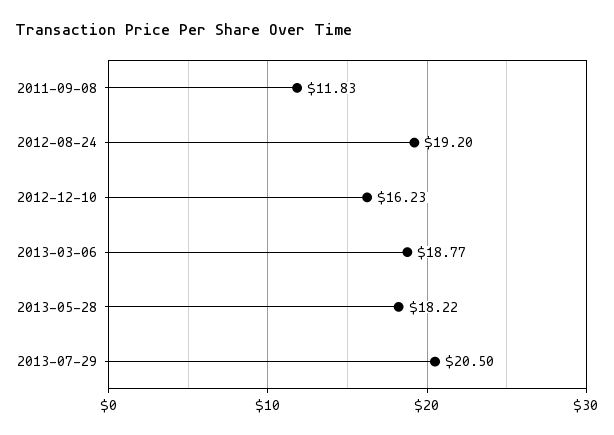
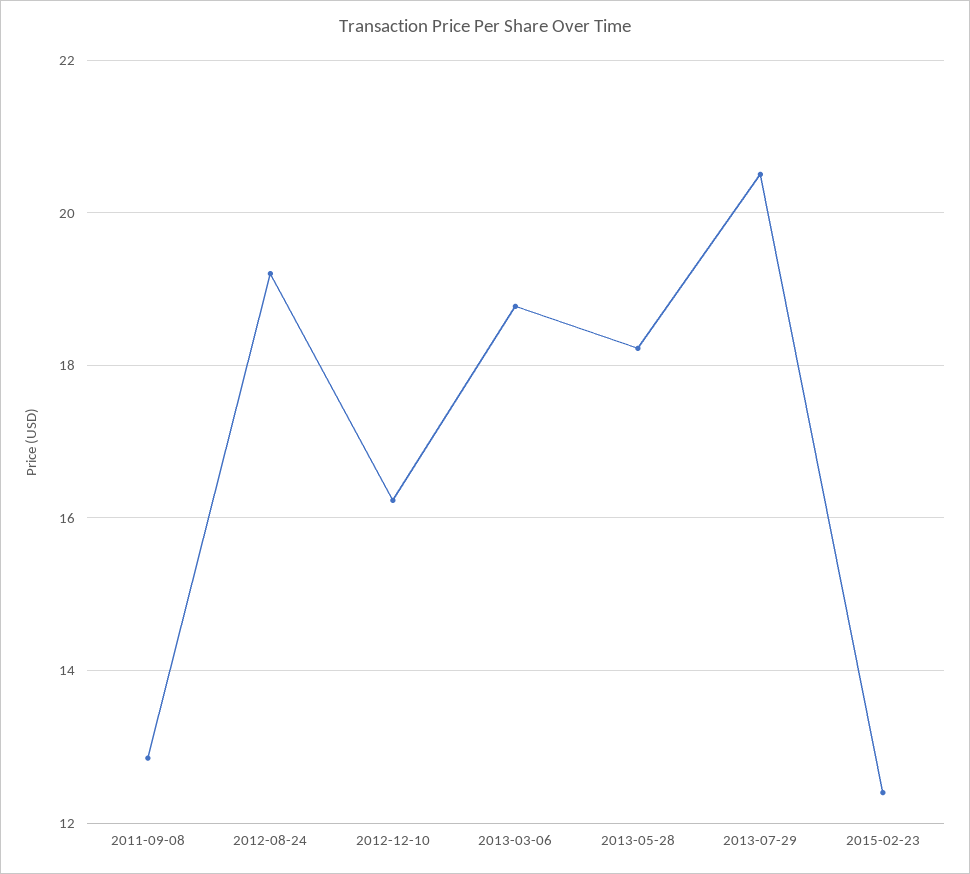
2011-09-08: 11.83 -> 12.8
2015-02-23: none -> 12.4

